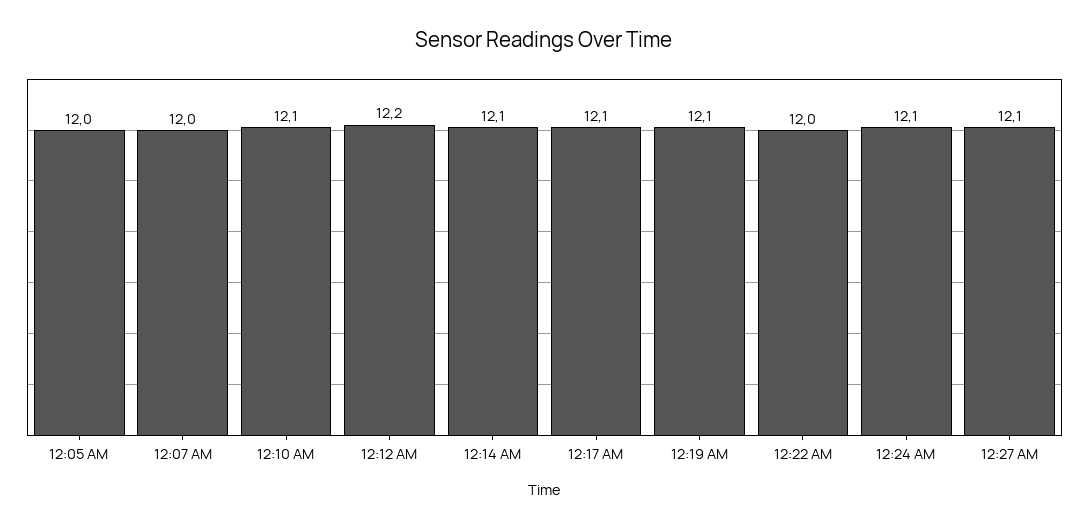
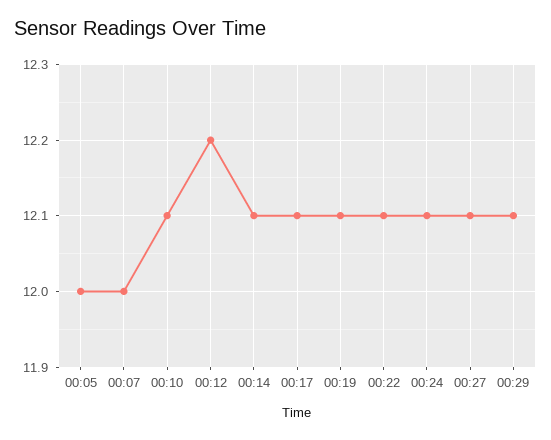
12:22 AM: 12 -> 12.1
00:29: none -> 12.1

